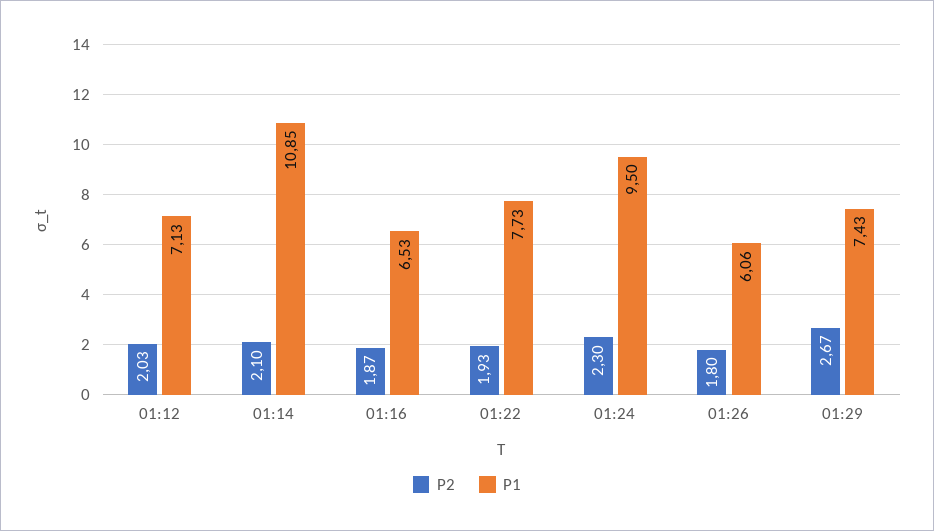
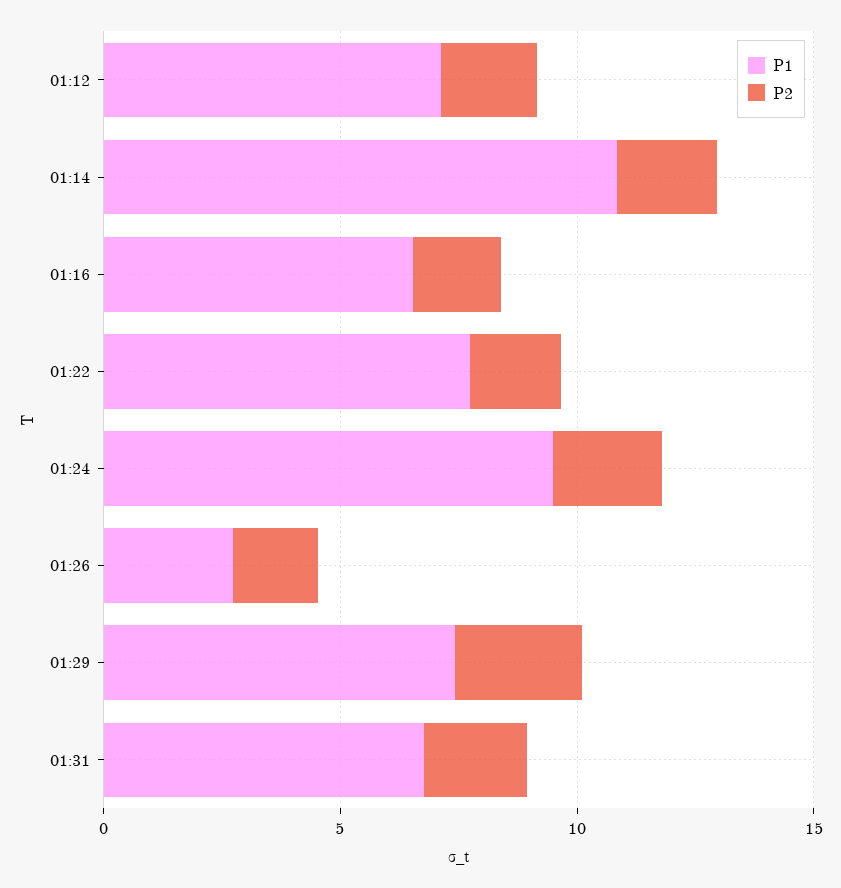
P1, 01:26: 6.06 -> 3
P1, 01:31: none -> 7
P2, 01:31: none -> 2

